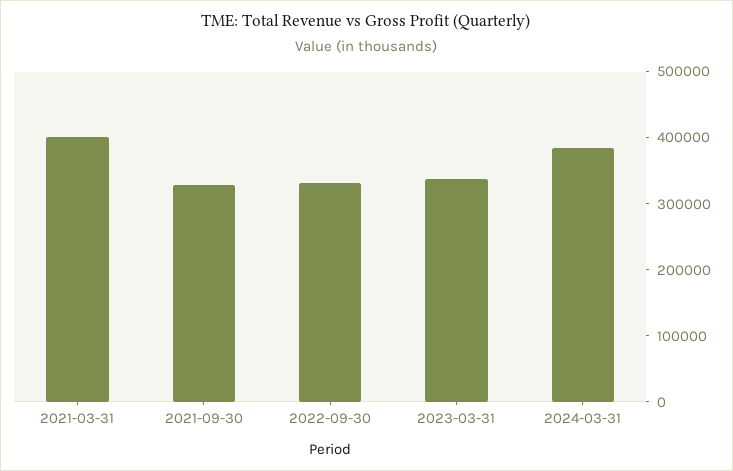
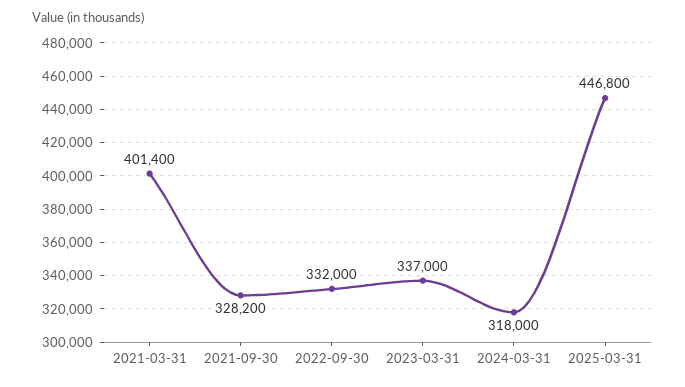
2024-03-31: 380000 -> 318000
2025-03-31: none -> 446800

